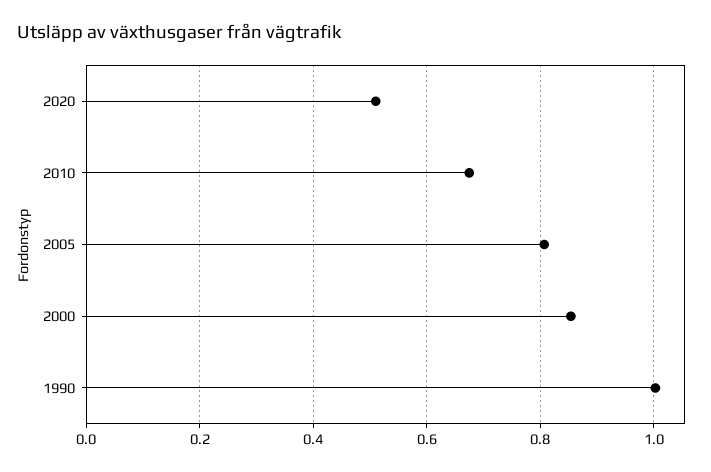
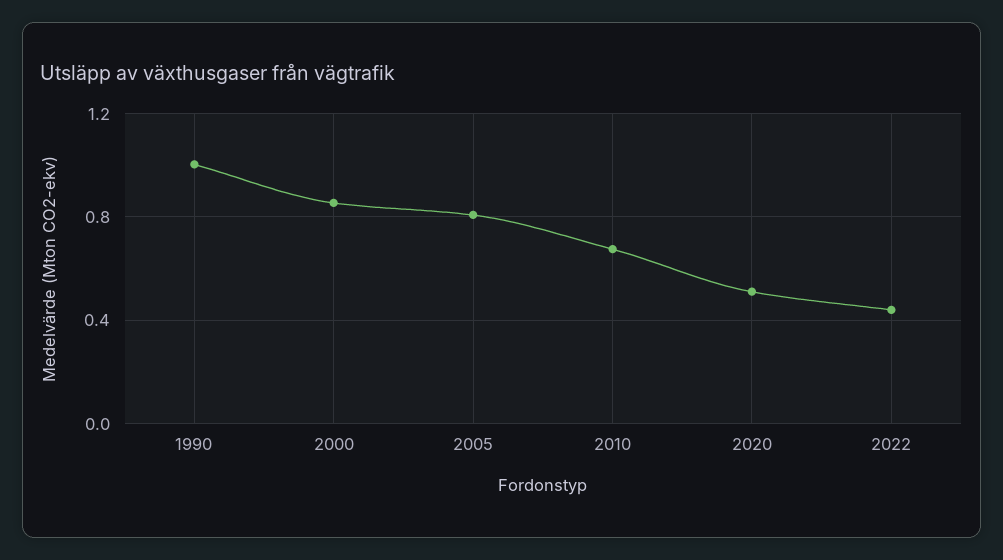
2022: none -> 0.45

